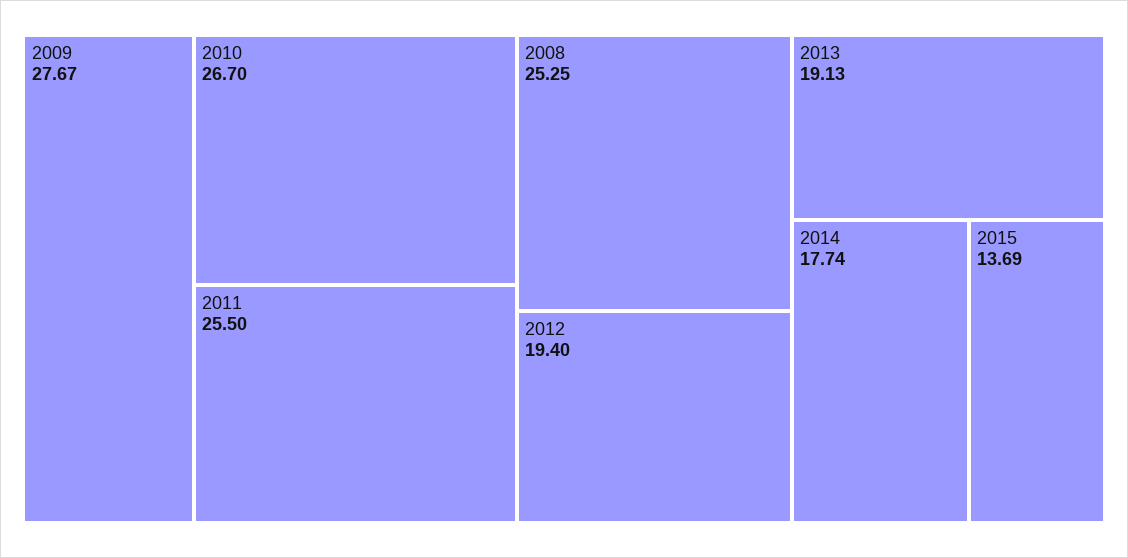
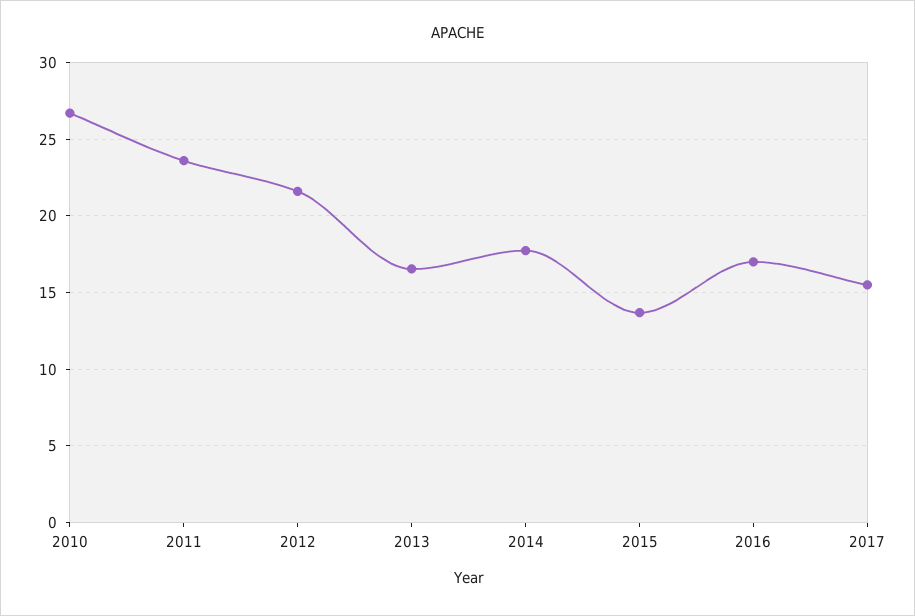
2009: 27.67 -> none
2011: 25.5 -> 23.5
2008: 25.25 -> none
2012: 19.4 -> 21.5
2013: 19.13 -> 16.5
2016: none -> 17
2017: none -> 15.5

